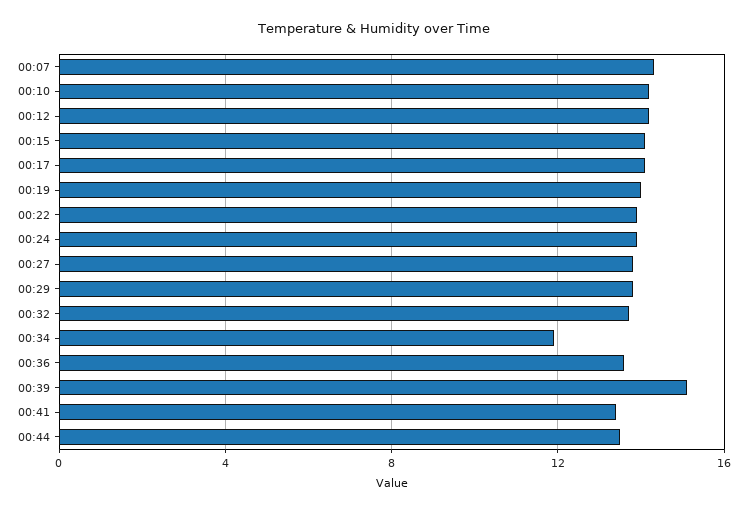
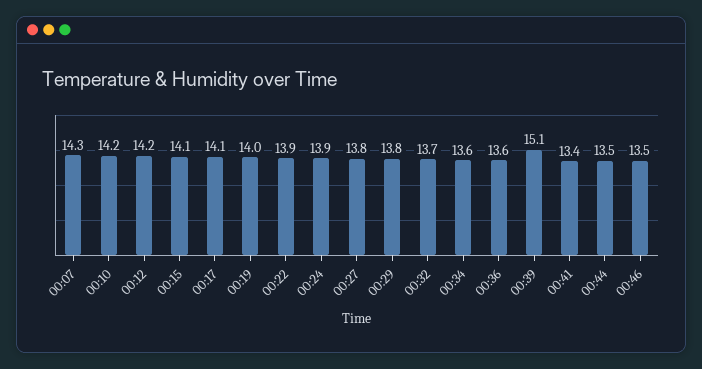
00:34: 12 -> 13.6
00:46: none -> 13.5

